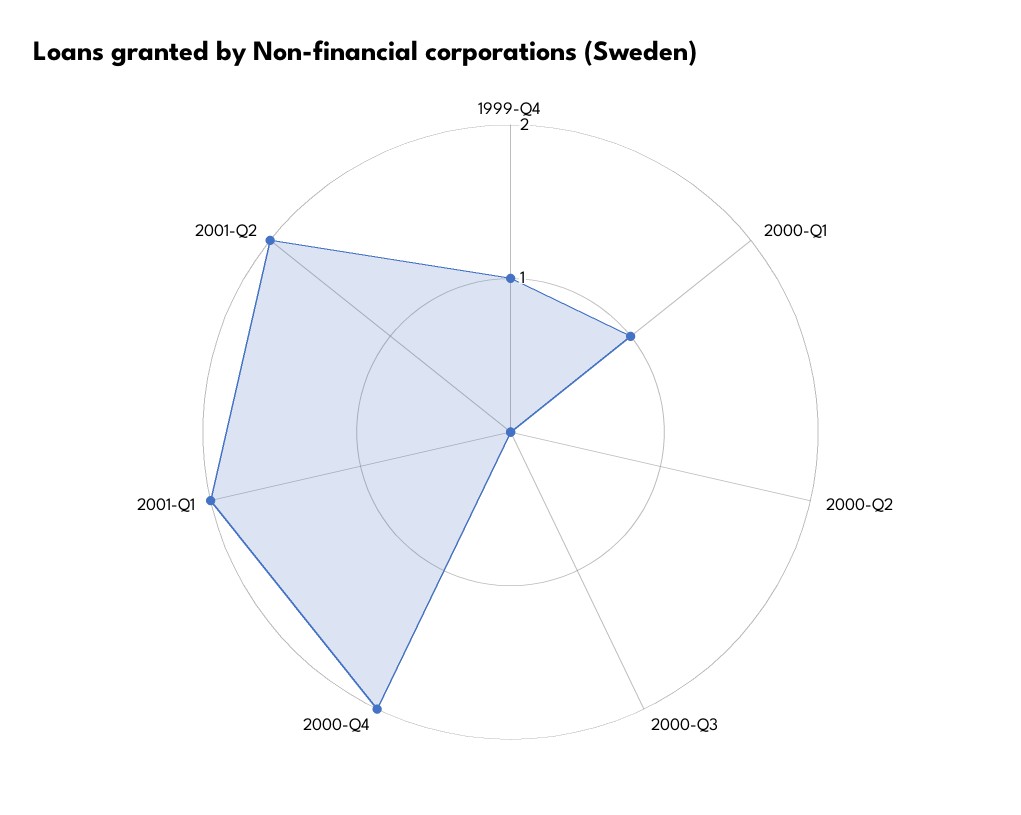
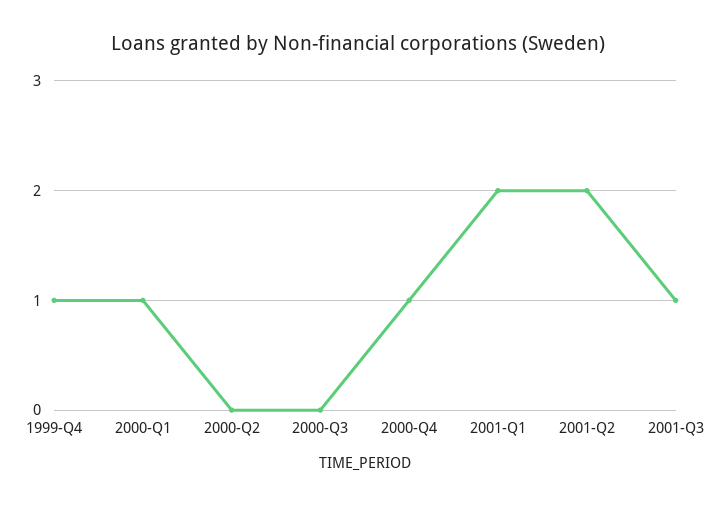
2000-Q4: 2 -> 1
2001-Q3: none -> 1

